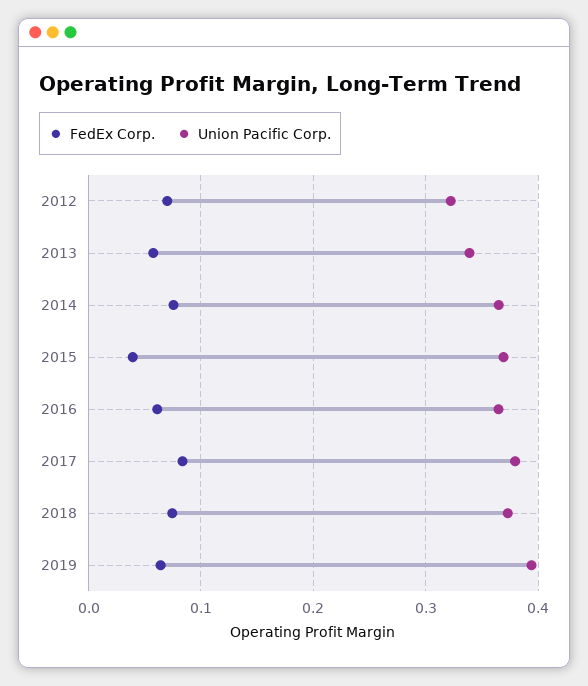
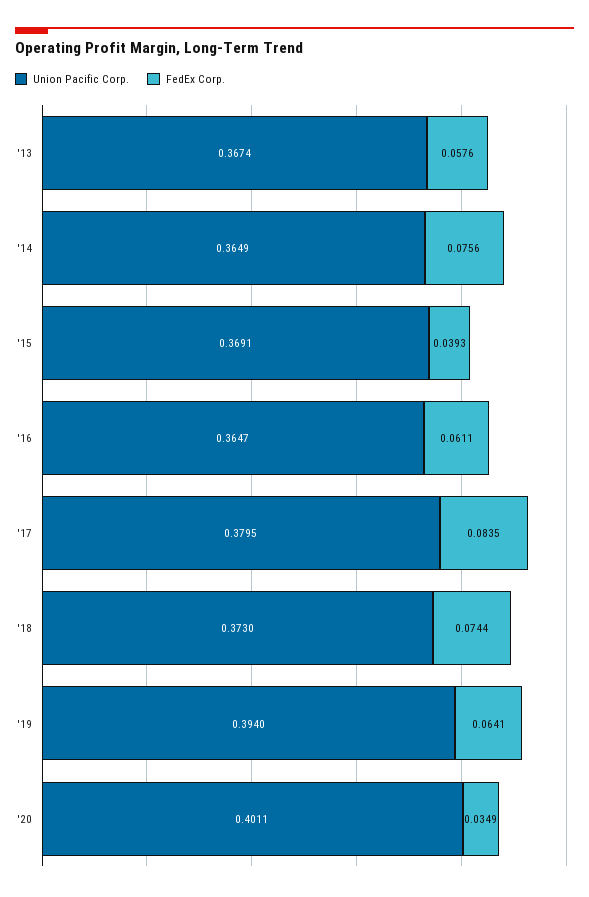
FedEx Corp., 2012: 0.07 -> none
Union Pacific Corp., 2012: 0.32 -> none
Union Pacific Corp., 2013: 0.34 -> 0.3674
Union Pacific Corp., '20: none -> 0.4011
FedEx Corp., '20: none -> 0.0349

